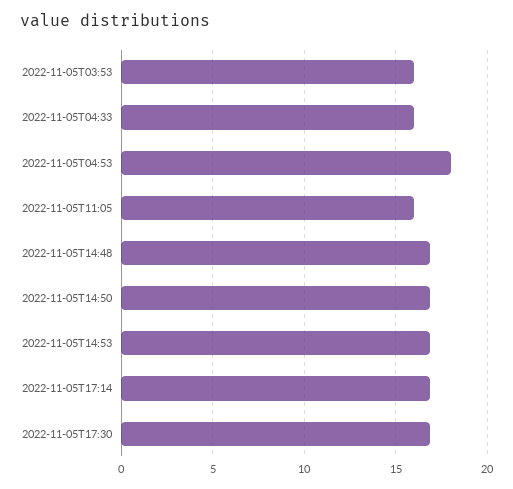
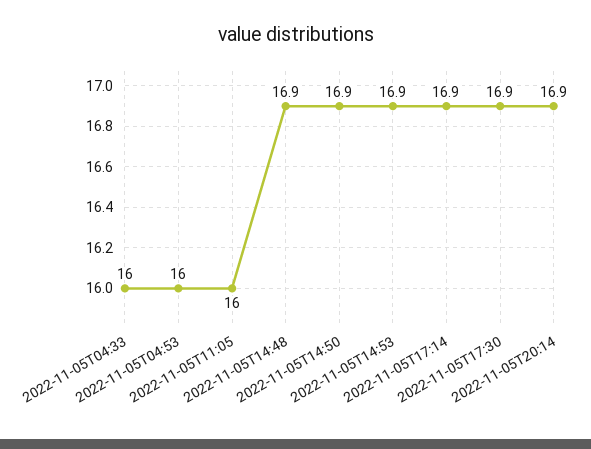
2022-11-05T03:53: 16 -> none
2022-11-05T04:53: 18 -> 16
2022-11-05T20:14: none -> 16.9

